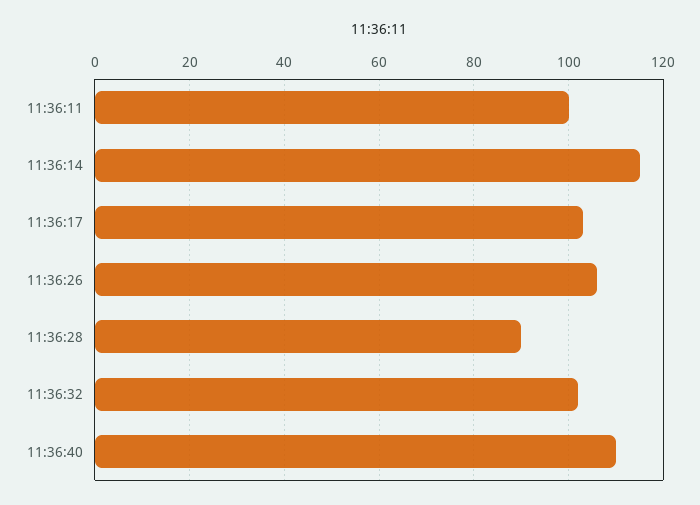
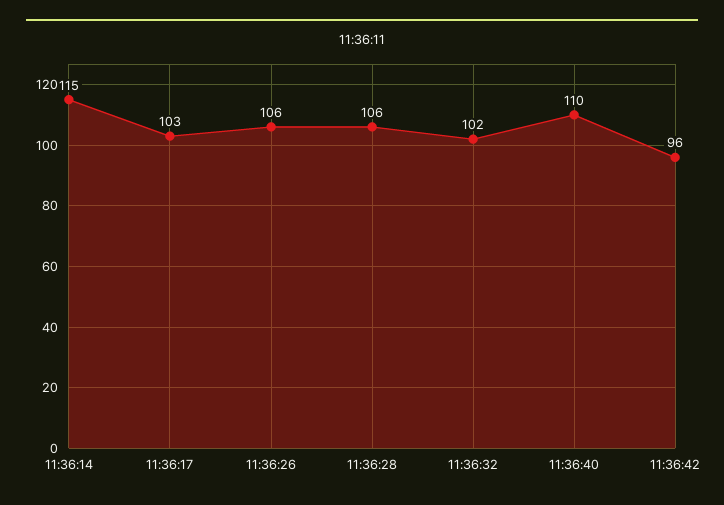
11:36:11: 100 -> none
11:36:28: 90 -> 106
11:36:42: none -> 96

